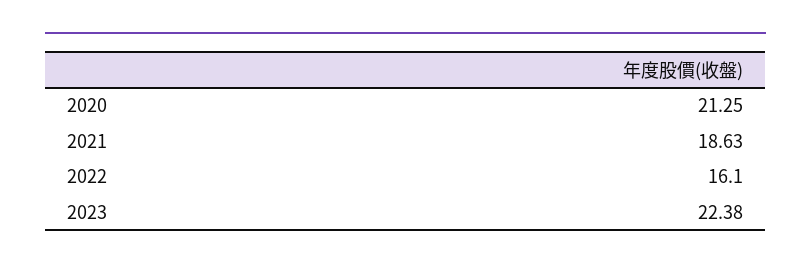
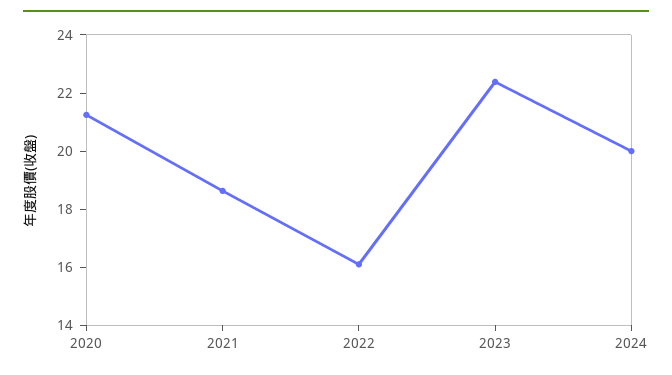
2024: none -> 20

